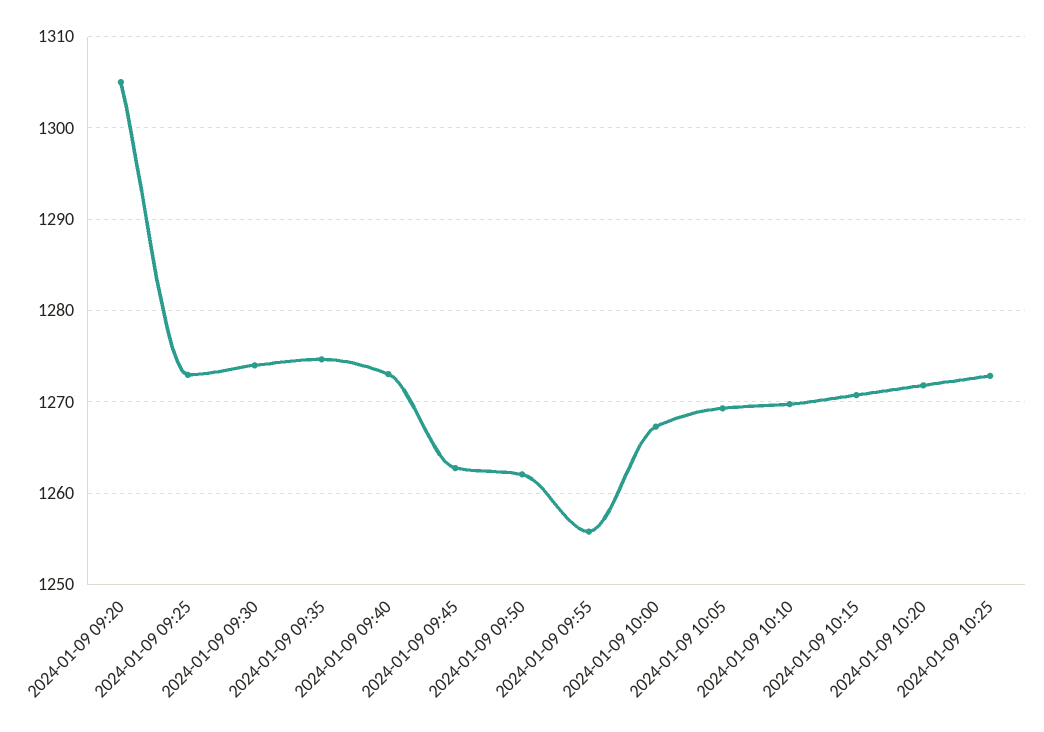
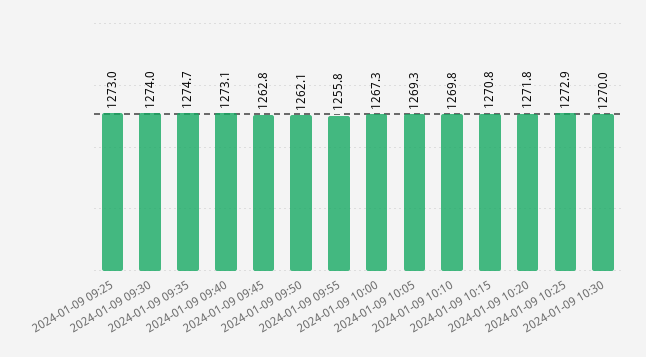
2024-01-09 09:20: 1305 -> none
2024-01-09 10:30: none -> 1270

